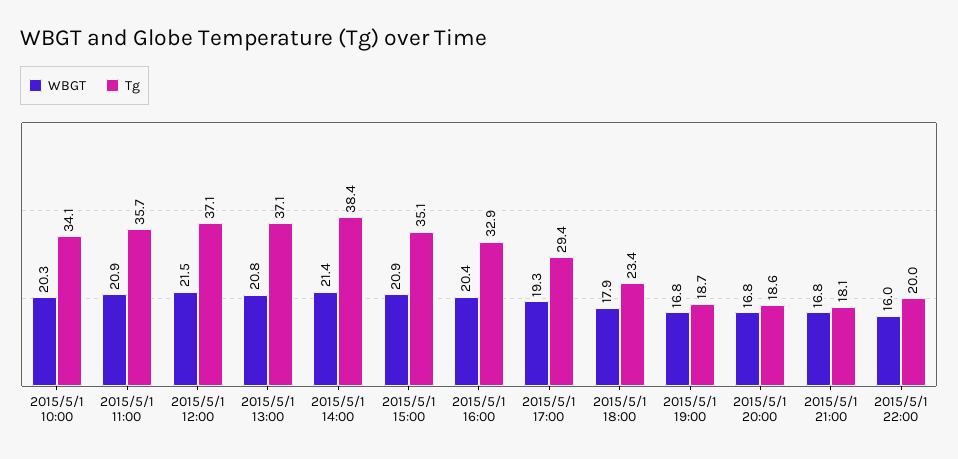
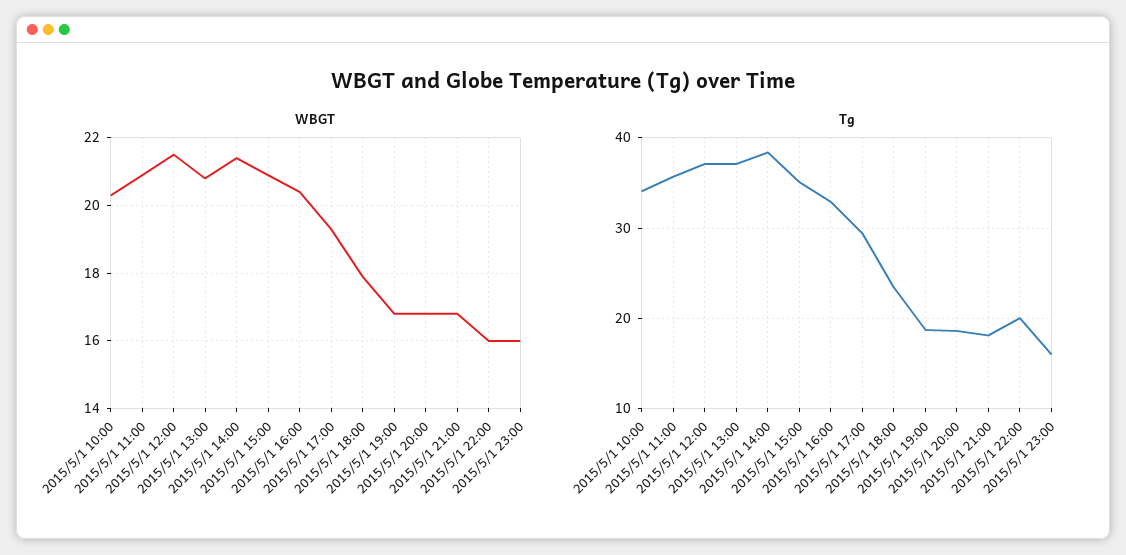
WBGT, 2015/5/1 23:00: none -> 16
Tg, 2015/5/1 23:00: none -> 16

